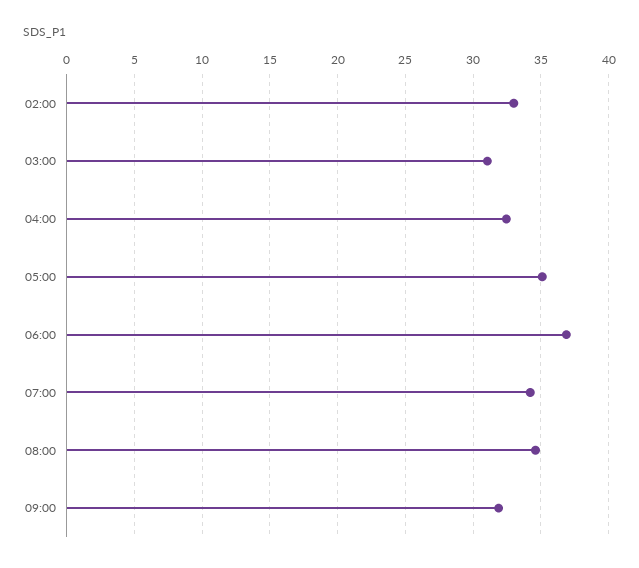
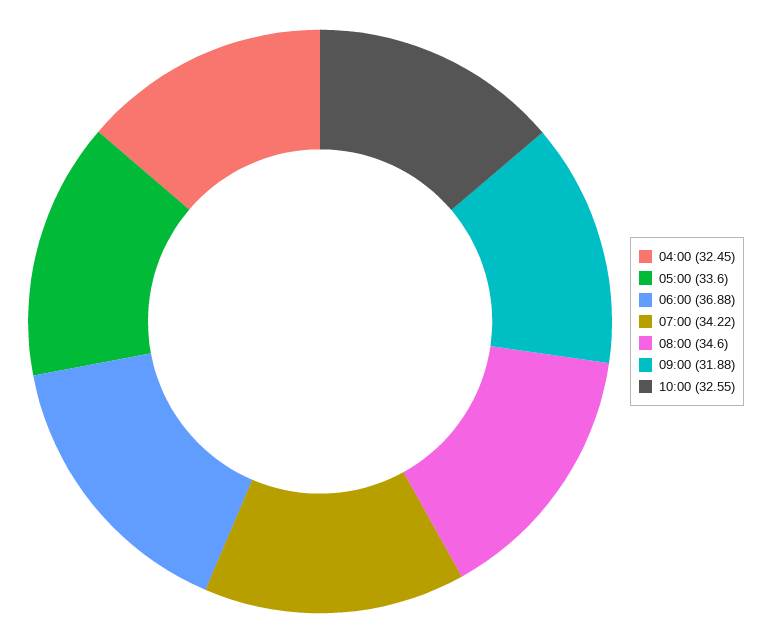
02:00: 33 -> none
03:00: 31 -> none
05:00: 35 -> 33.6
10:00: none -> 32.55

